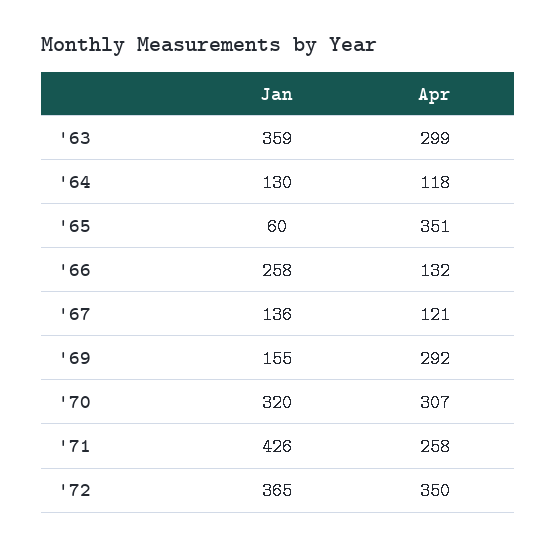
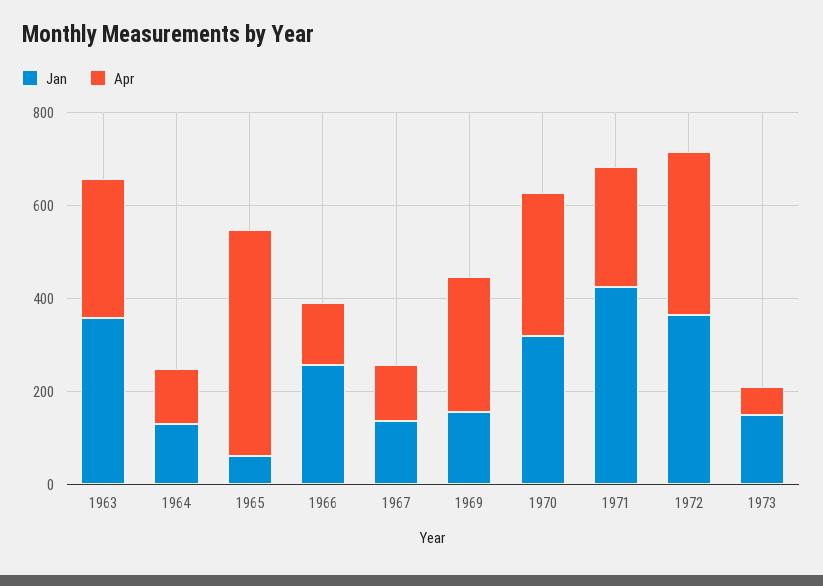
Apr, '65: 351 -> 500
Jan, 1973: none -> 150
Apr, 1973: none -> 50

